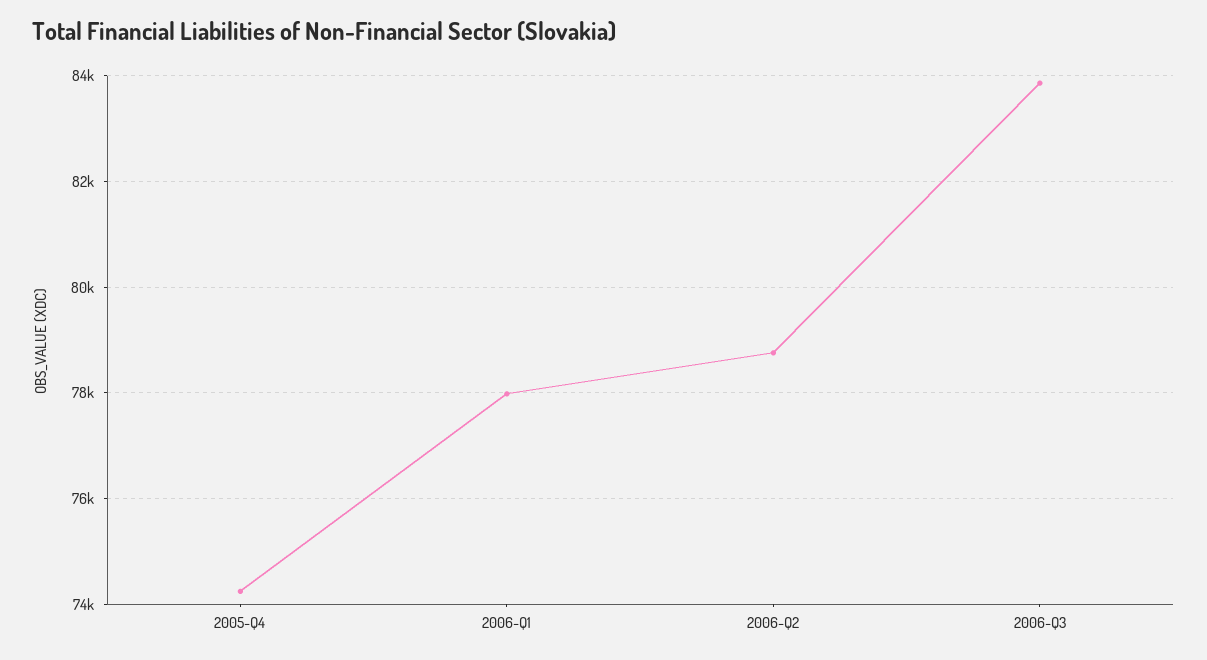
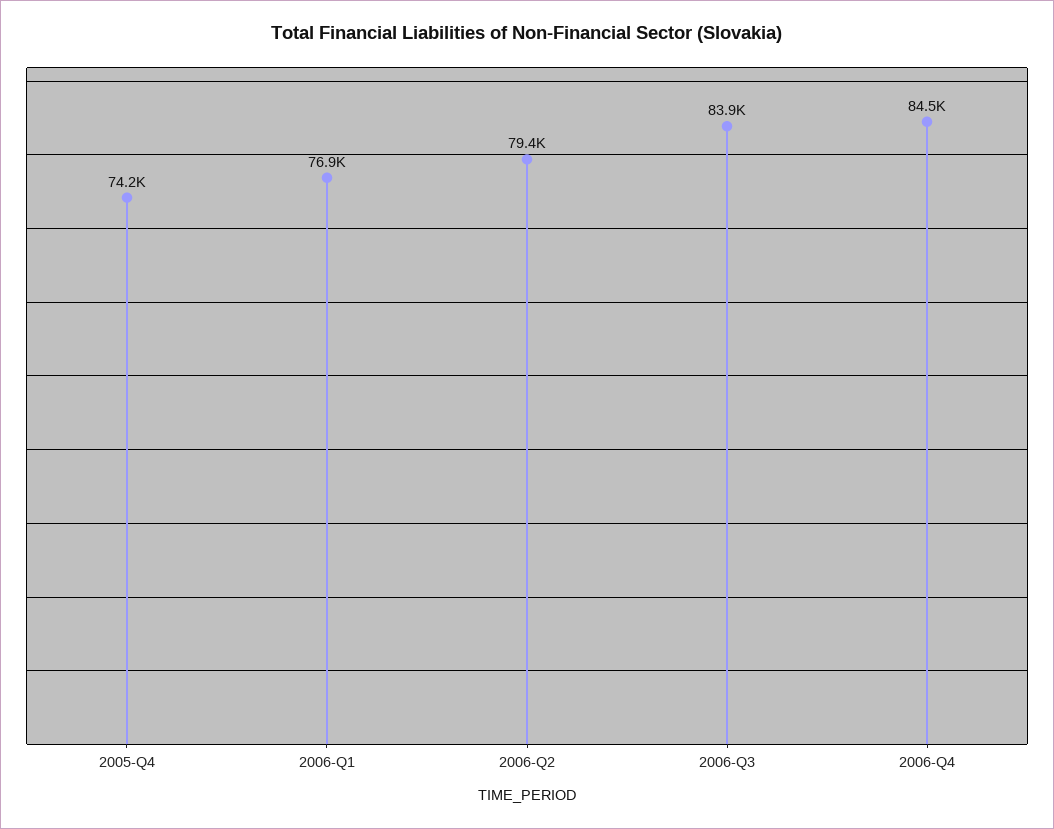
2006-Q1: 78000 -> 76900
2006-Q2: 78800 -> 79400
2006-Q4: none -> 84500

